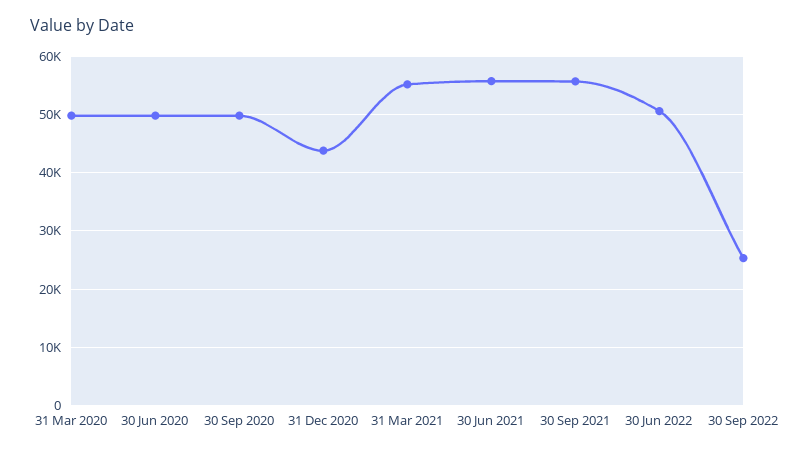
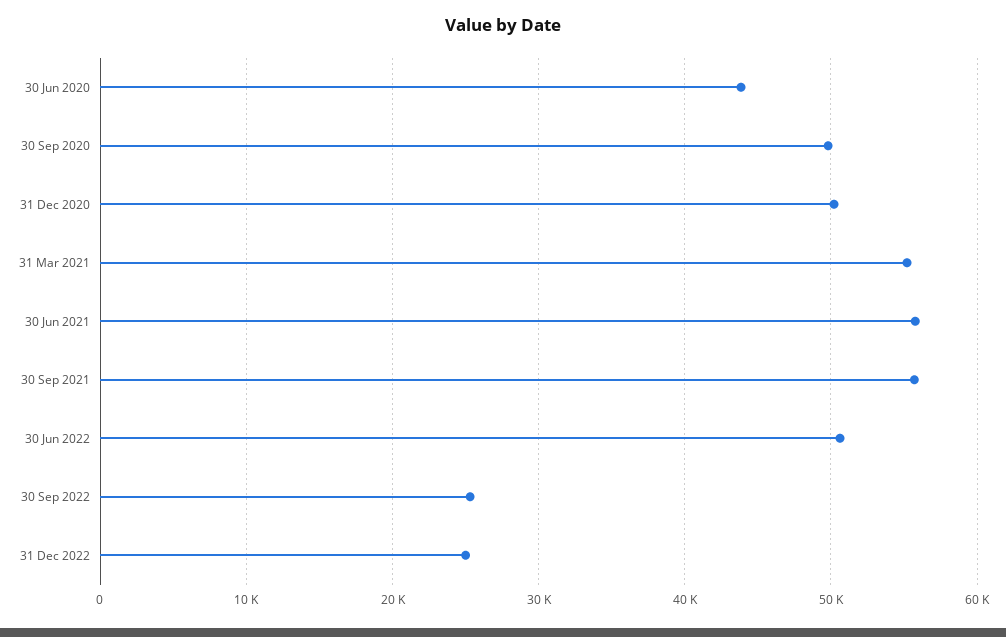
31 Mar 2020: 50000 -> none
30 Jun 2020: 50000 -> 44000
31 Dec 2020: 44000 -> 50000
31 Dec 2022: none -> 25000

